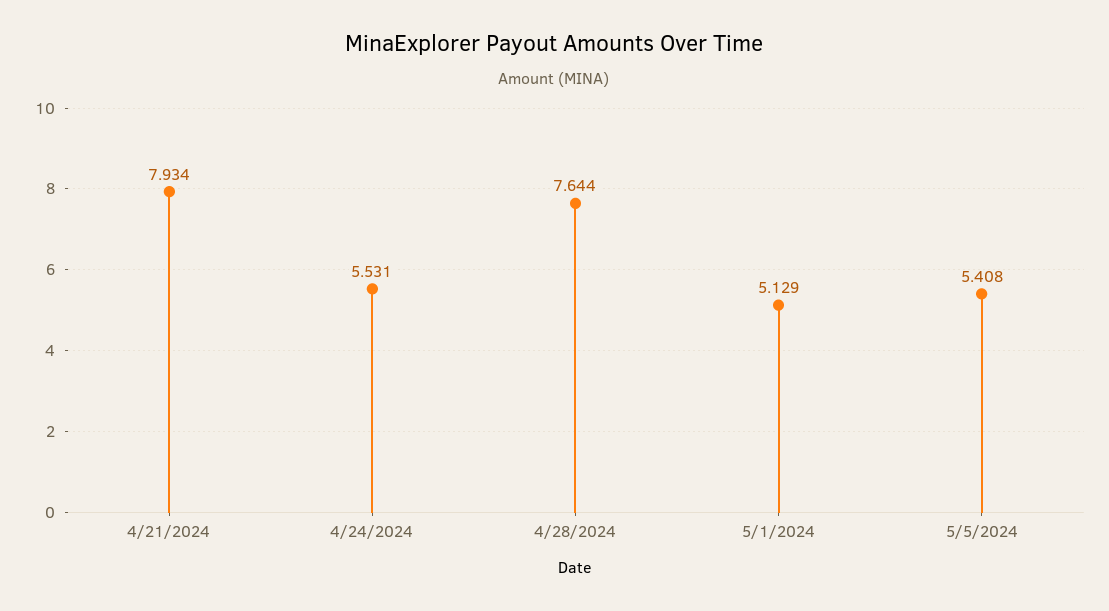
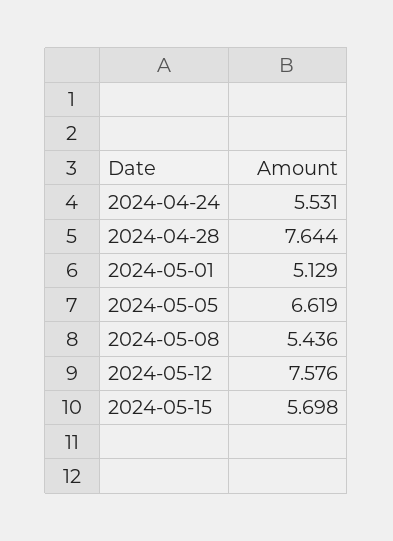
4/21/2024: 7.934 -> none
5/5/2024: 5.408 -> 6.619
2024-05-08: none -> 5.436
2024-05-12: none -> 7.576
2024-05-15: none -> 5.698

